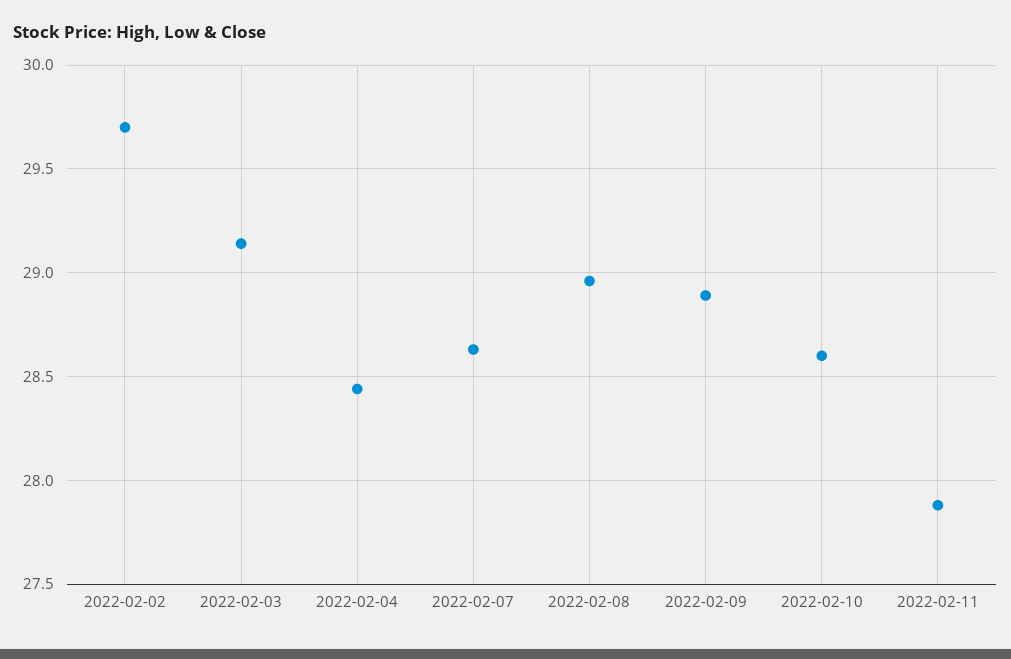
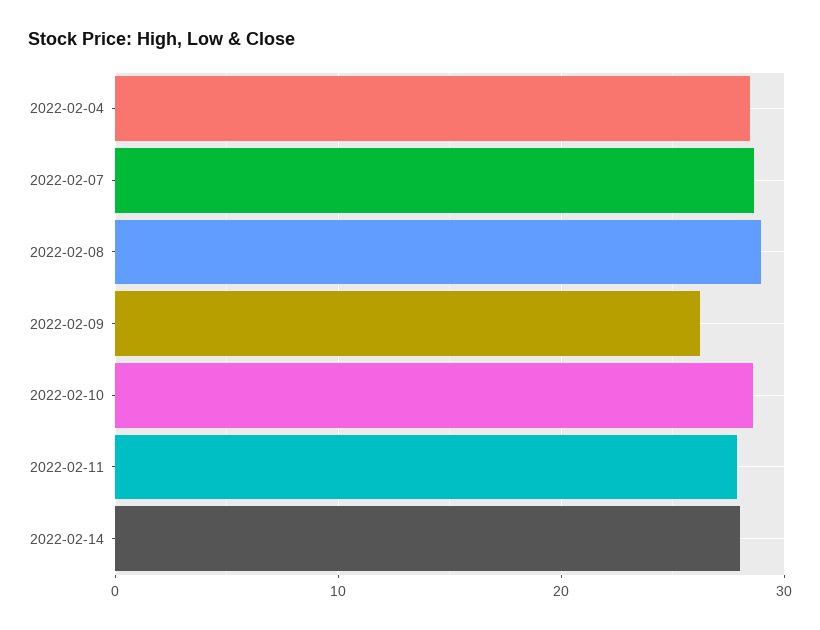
2022-02-02: 29.7 -> none
2022-02-03: 29.15 -> none
2022-02-09: 28.9 -> 26
2022-02-14: none -> 28

